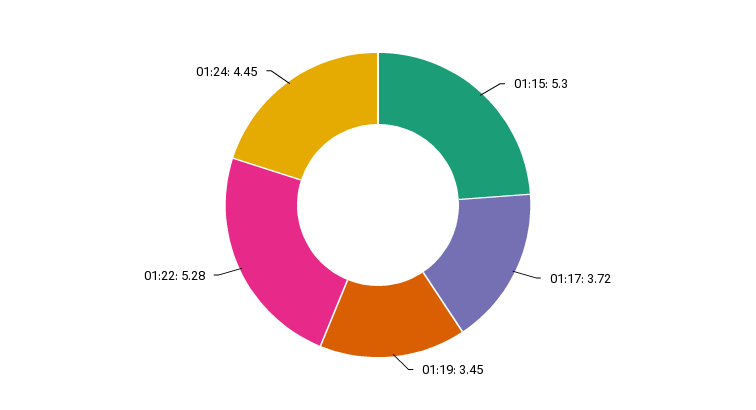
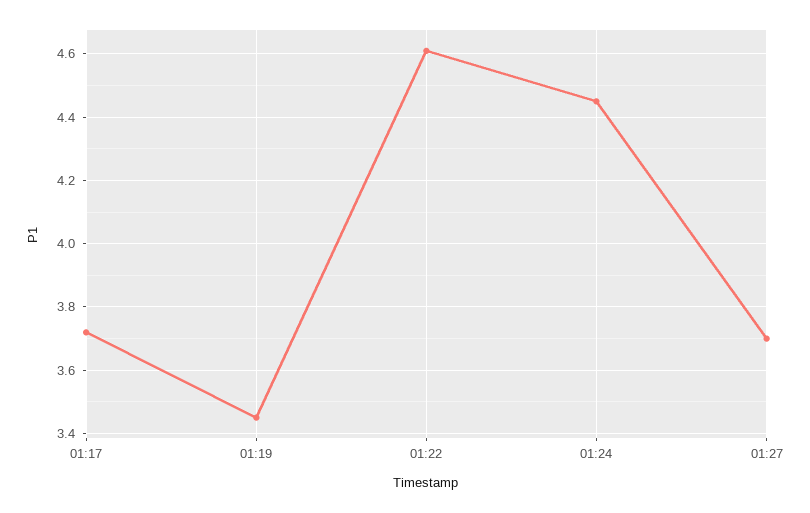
01:15: 5.3 -> none
01:22: 5.28 -> 4.6
01:27: none -> 3.7

